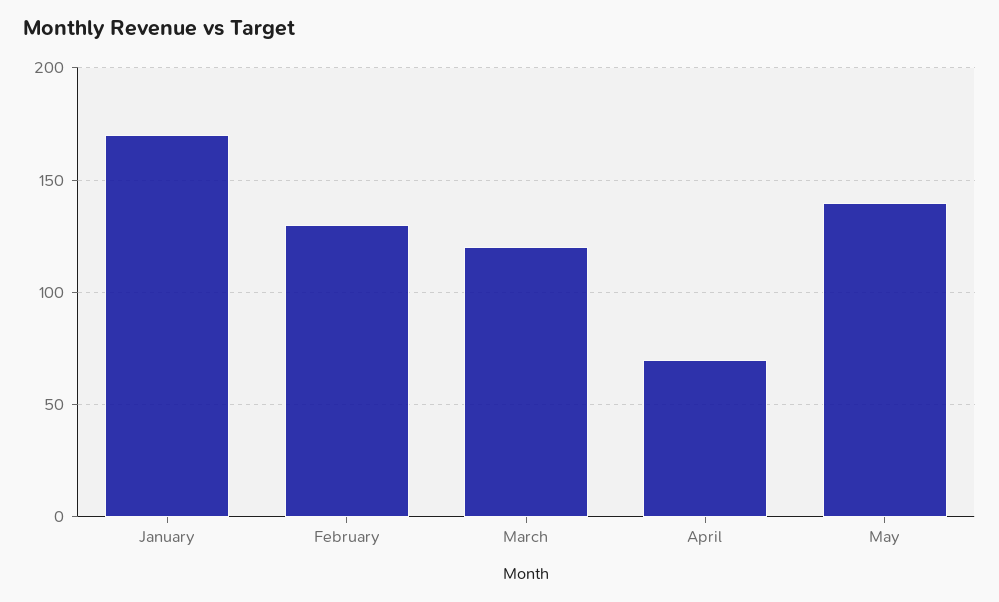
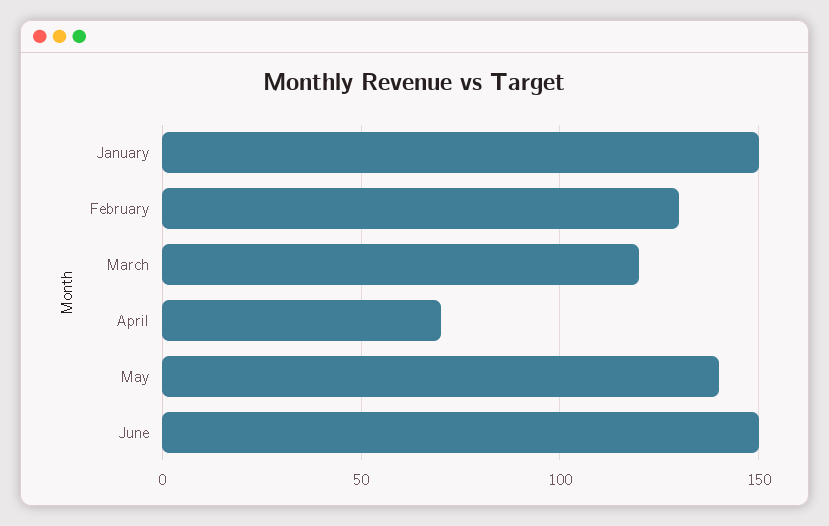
January: 170 -> 150
June: none -> 150

